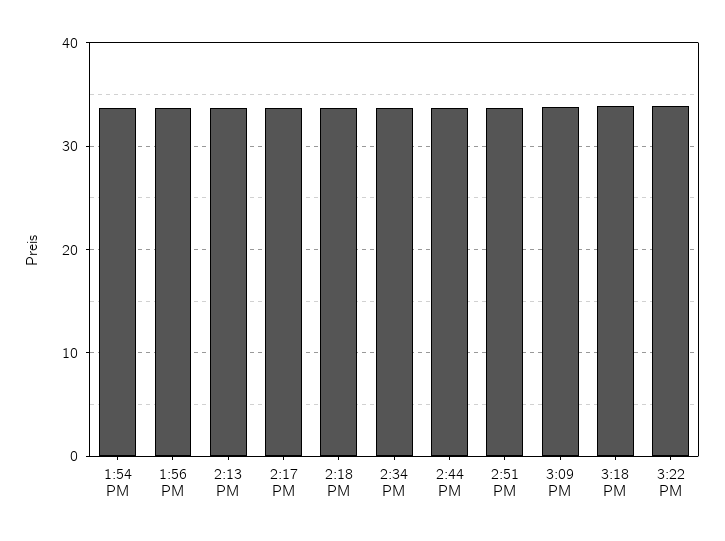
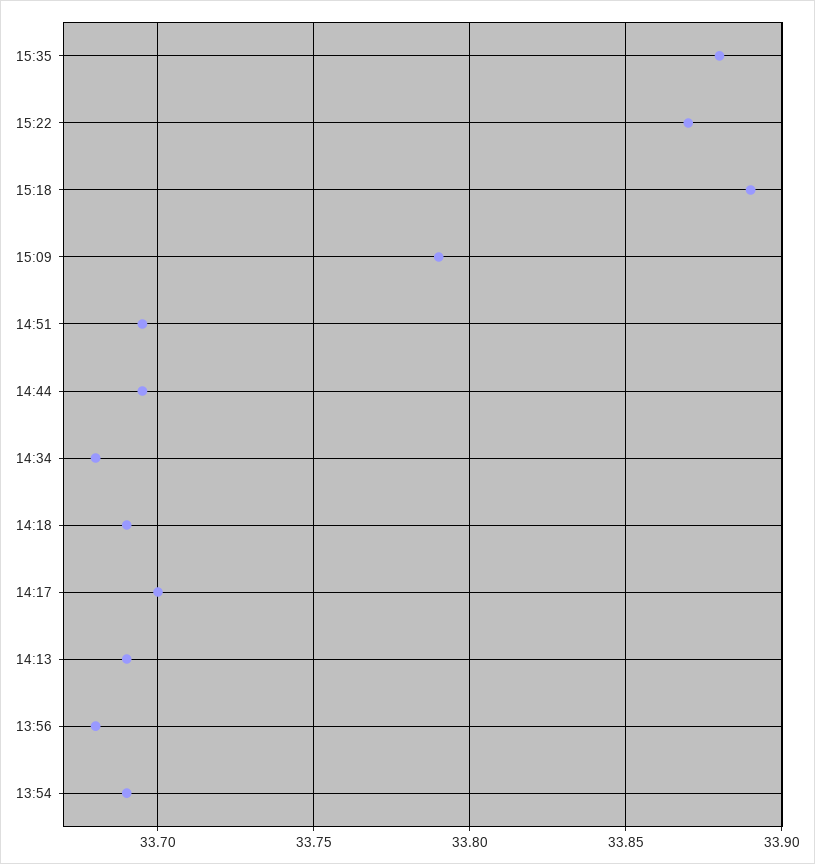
15:35: none -> 33.88

